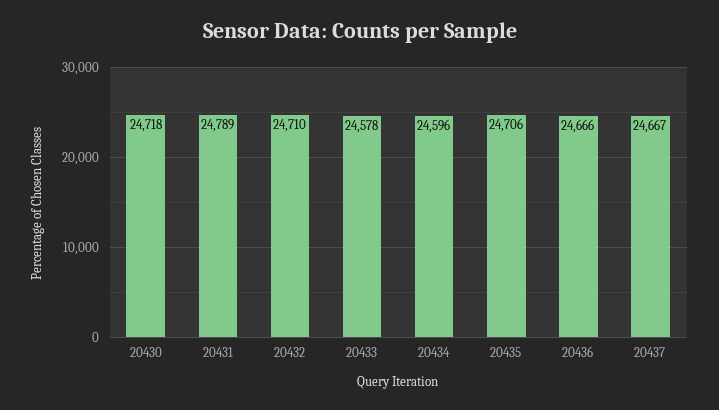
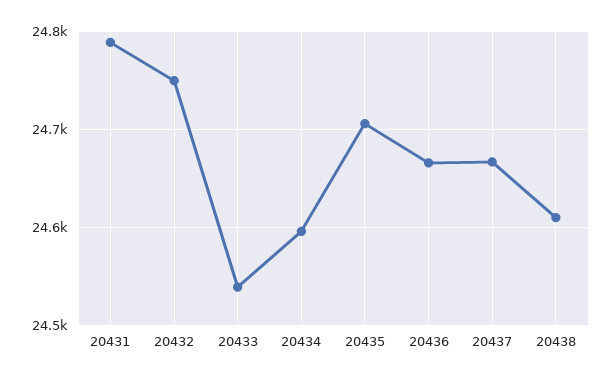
20430: 24718 -> none
20432: 24710 -> 24750
20433: 24578 -> 24540
20438: none -> 24610

